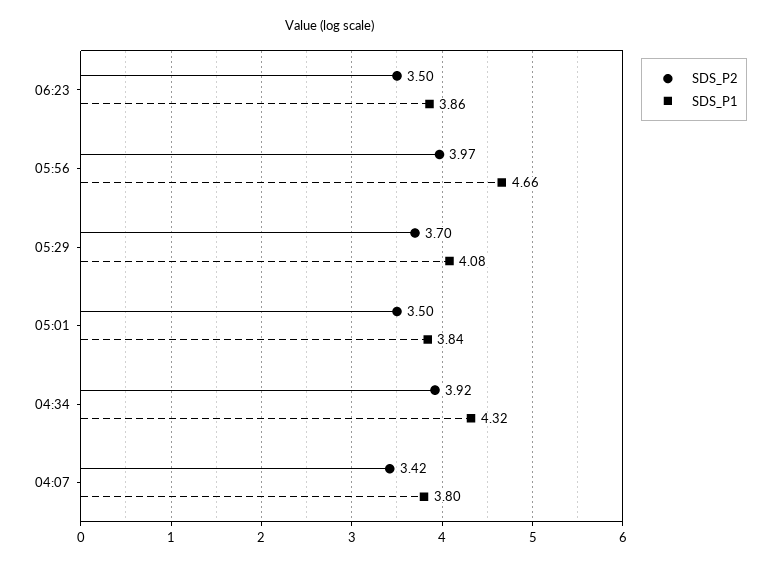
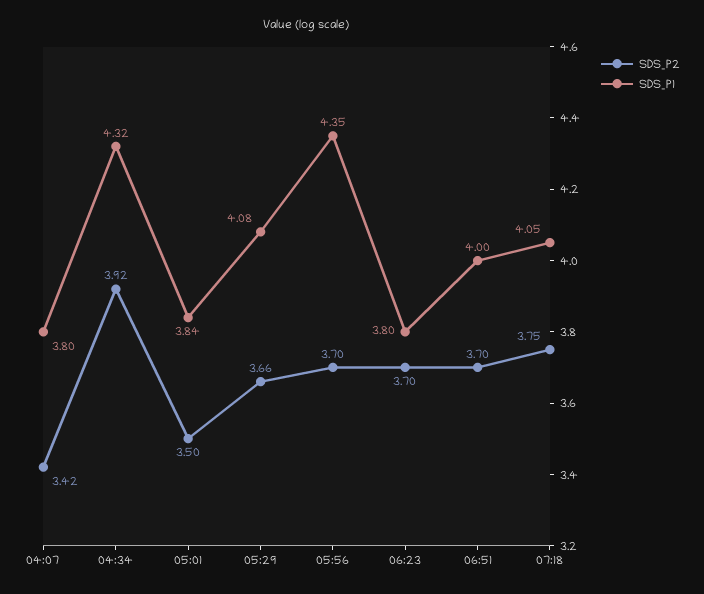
SDS_P2, 06:23: 3.5 -> 3.7
SDS_P1, 06:23: 3.86 -> 3.8
SDS_P2, 05:56: 3.97 -> 3.7
SDS_P1, 05:56: 4.66 -> 4.35
SDS_P2, 05:29: 3.7 -> 3.66
SDS_P2, 06:51: none -> 3.7
SDS_P1, 06:51: none -> 4
SDS_P2, 07:18: none -> 3.75
SDS_P1, 07:18: none -> 4.05

